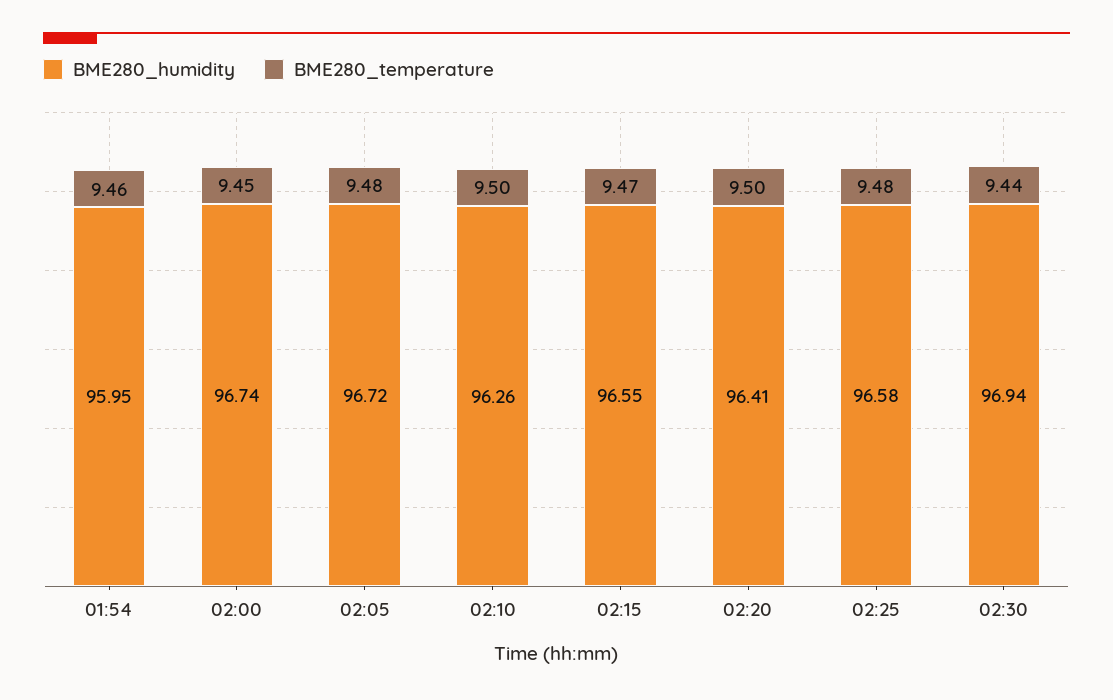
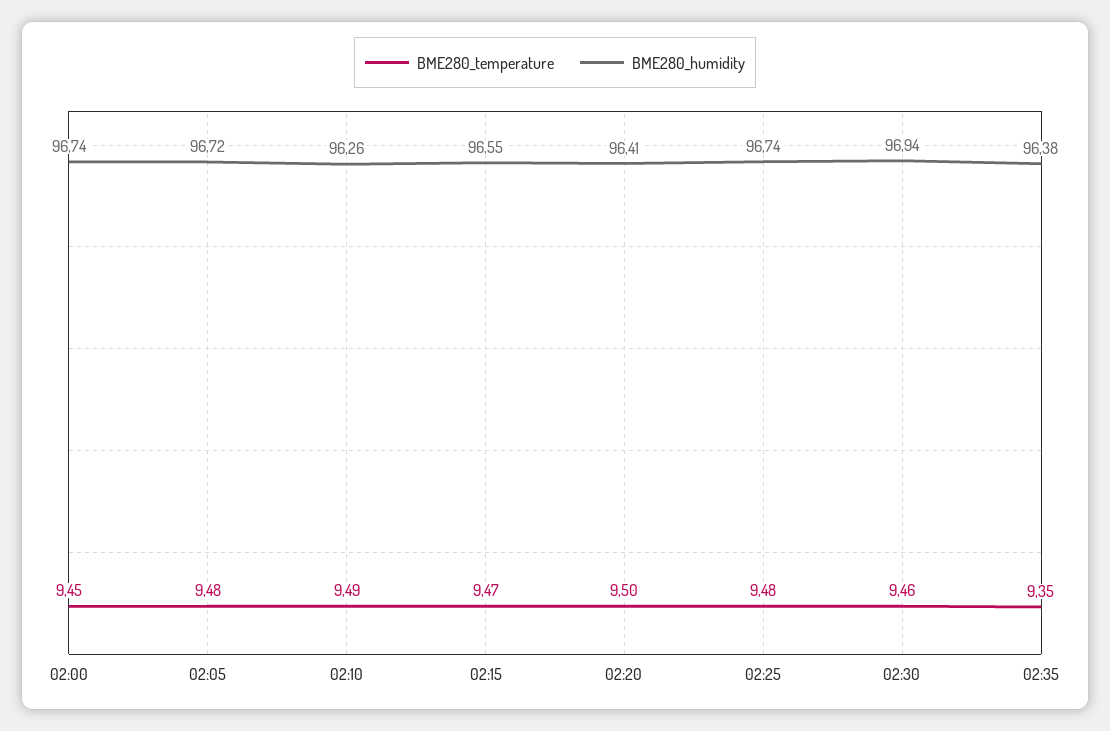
BME280_humidity, 01:54: 95.95 -> none
BME280_temperature, 01:54: 9.46 -> none
BME280_temperature, 02:10: 9.5 -> 9.49
BME280_humidity, 02:25: 96.58 -> 96.74
BME280_temperature, 02:30: 9.44 -> 9.46
BME280_temperature, 02:35: none -> 9.35
BME280_humidity, 02:35: none -> 96.38

